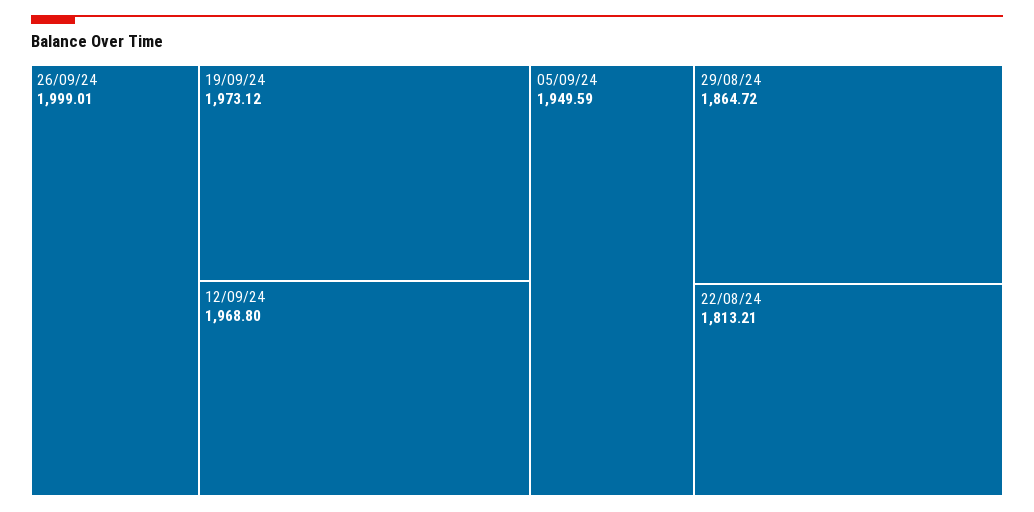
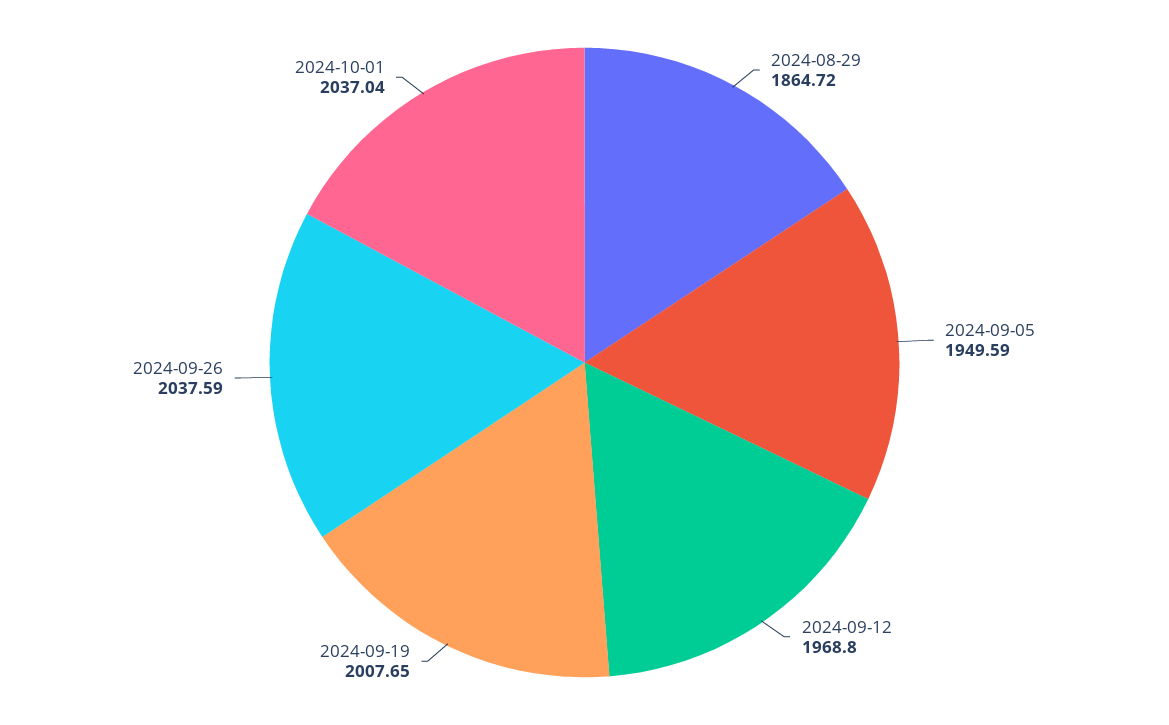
26/09/24: 1999.01 -> 2037.59
19/09/24: 1973.12 -> 2007.65
22/08/24: 1813.21 -> none
2024-10-01: none -> 2037.04

